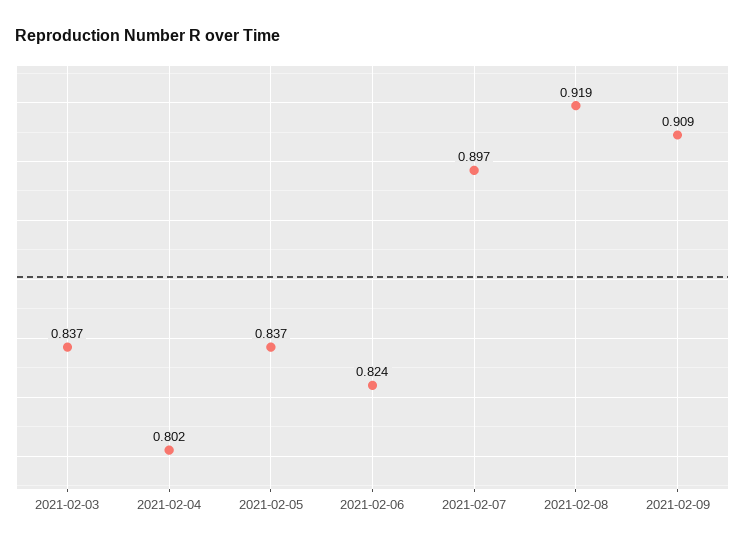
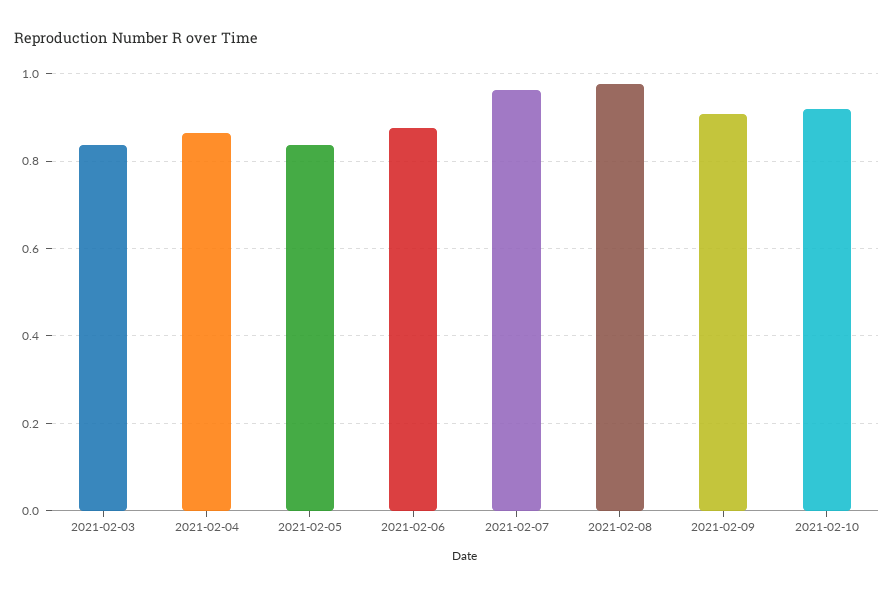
2021-02-04: 0.802 -> 0.86
2021-02-06: 0.824 -> 0.88
2021-02-07: 0.897 -> 0.96
2021-02-08: 0.919 -> 0.98
2021-02-10: none -> 0.92

